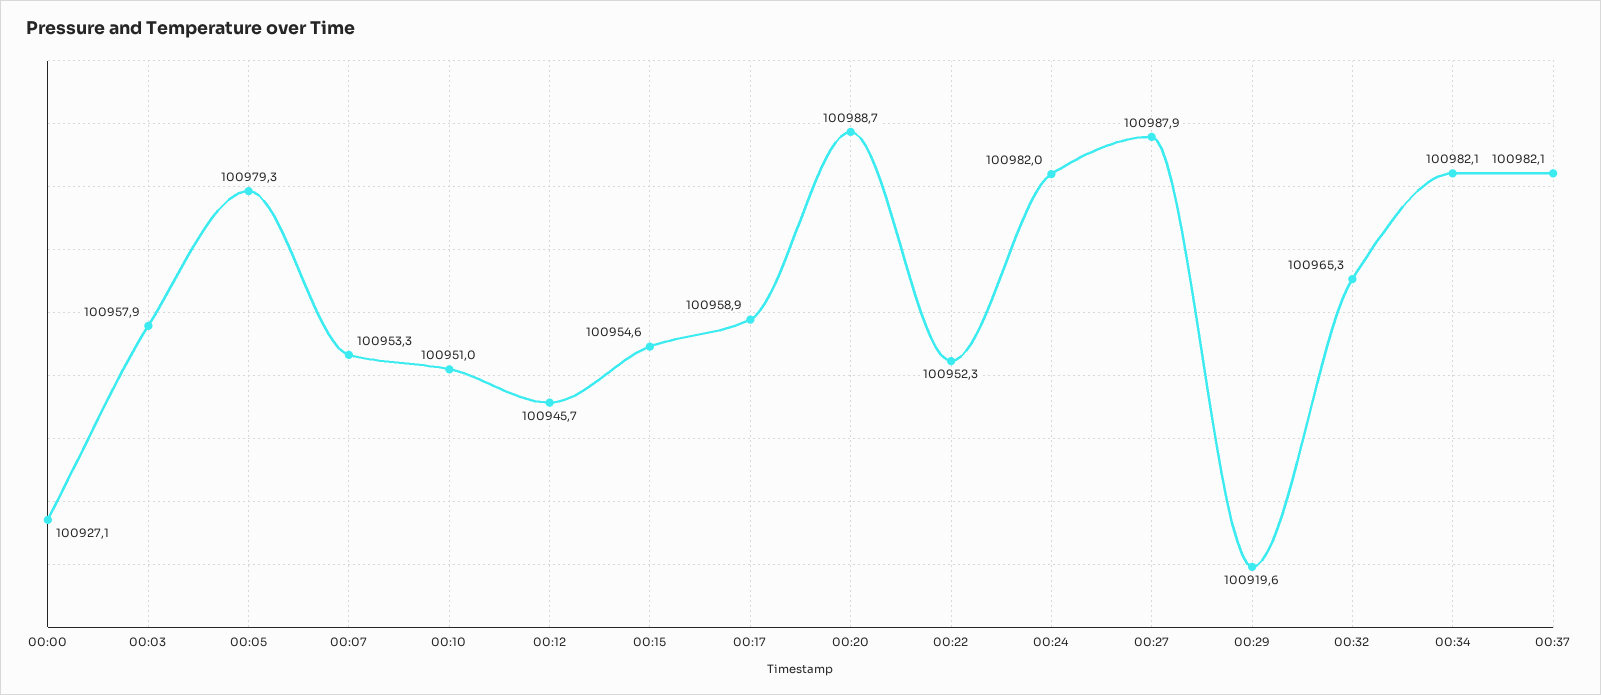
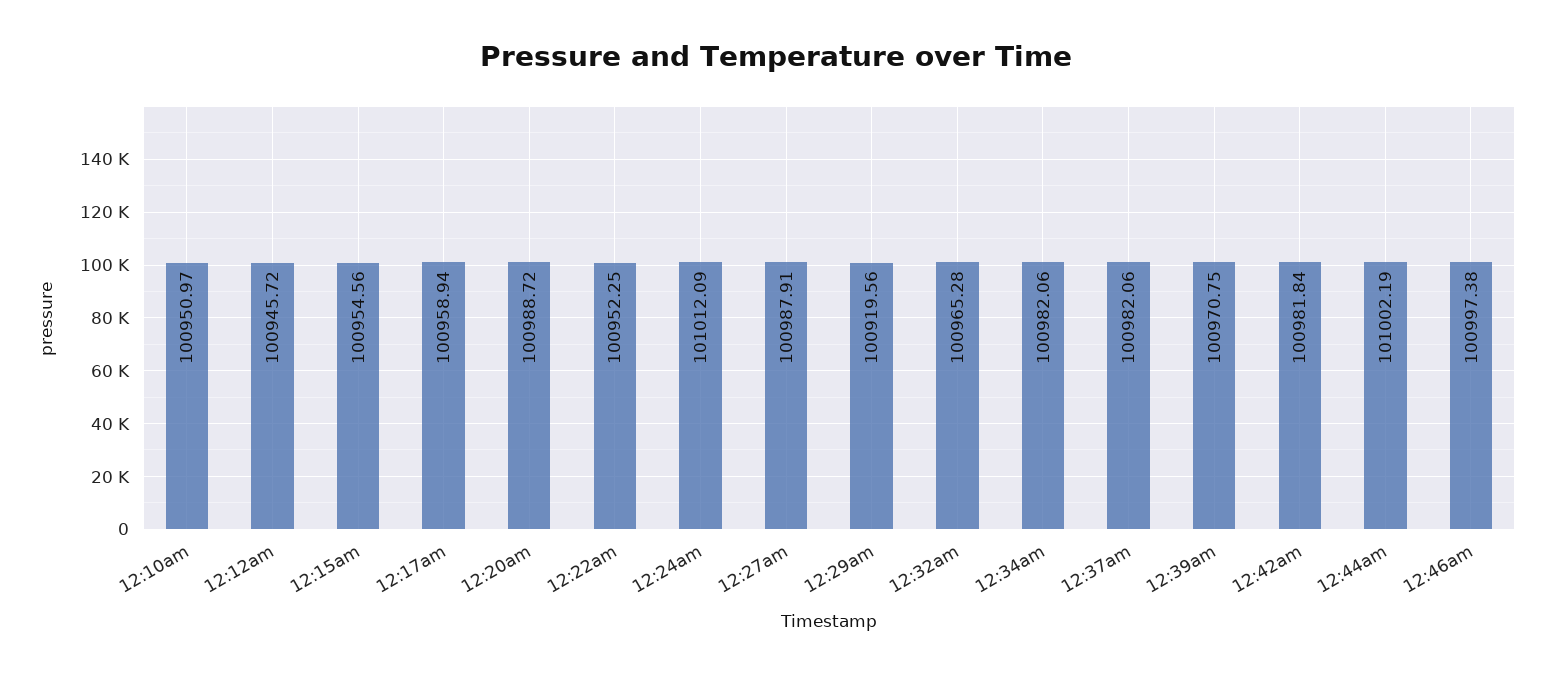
00:00: 100927.1 -> none
00:03: 100957.9 -> none
00:05: 100979.3 -> none
00:07: 100953.3 -> none
00:24: 100982 -> 101012.09
12:39am: none -> 100970.75
12:42am: none -> 100981.84
12:44am: none -> 101002.19
12:46am: none -> 100997.38

